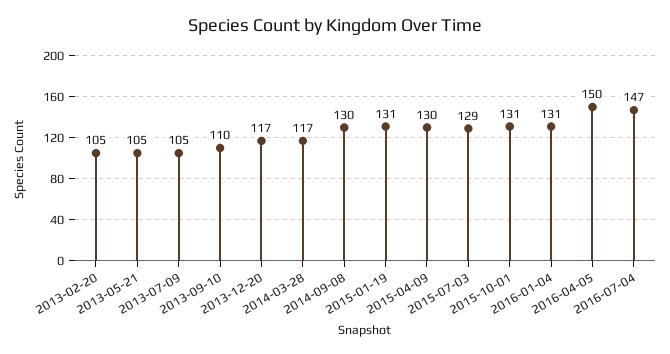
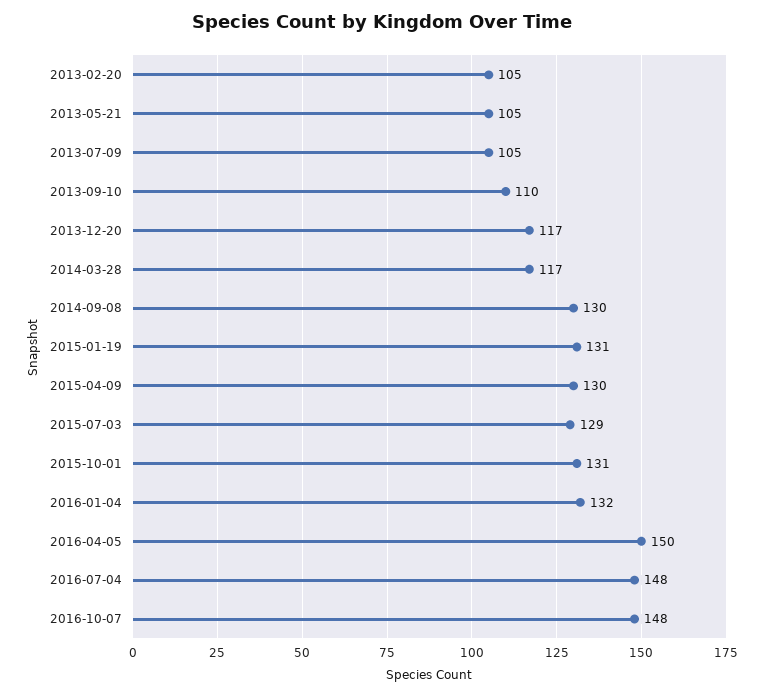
2016-01-04: 131 -> 132
2016-07-04: 147 -> 148
2016-10-07: none -> 148

